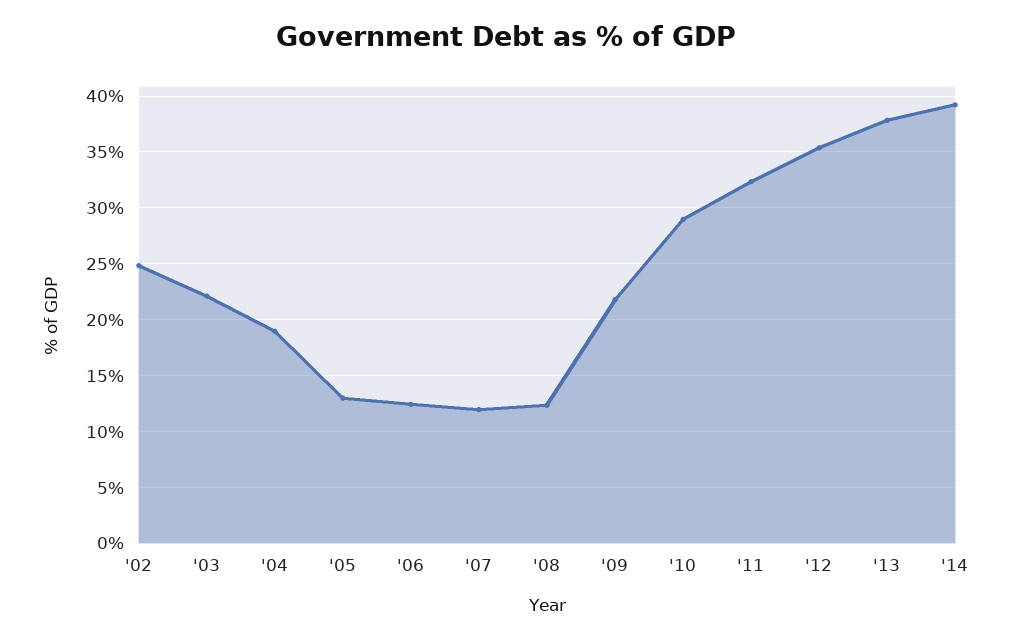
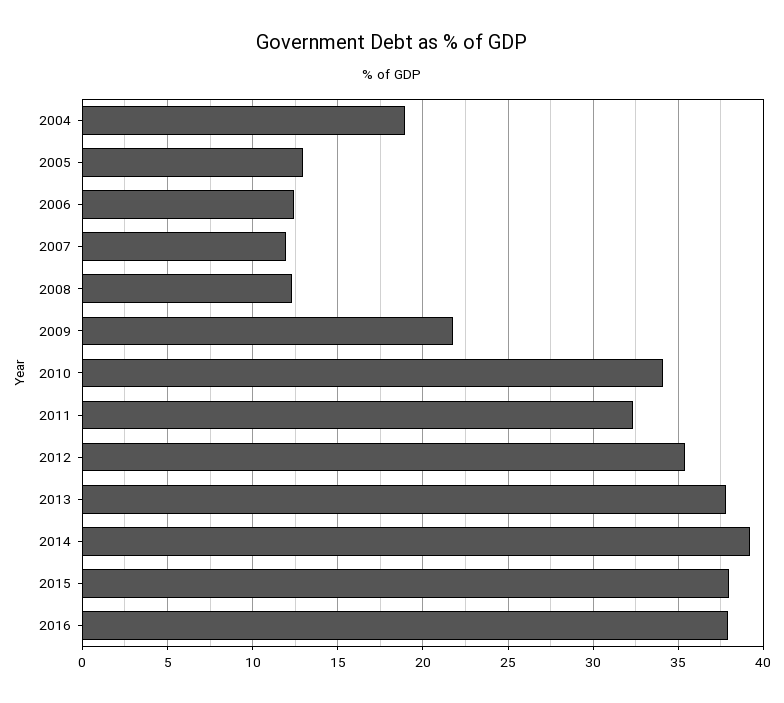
'02: 25 -> none
'03: 22 -> none
'10: 29 -> 34
2015: none -> 38
2016: none -> 38

